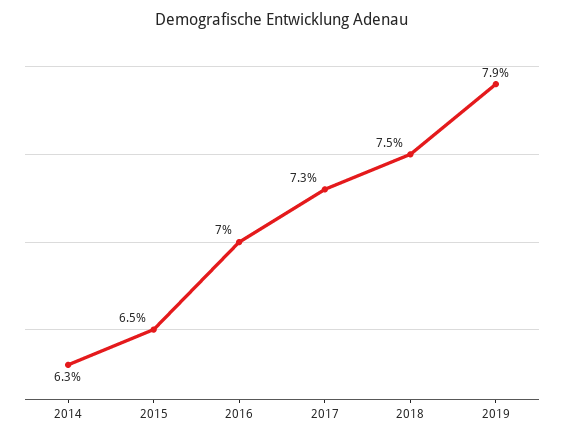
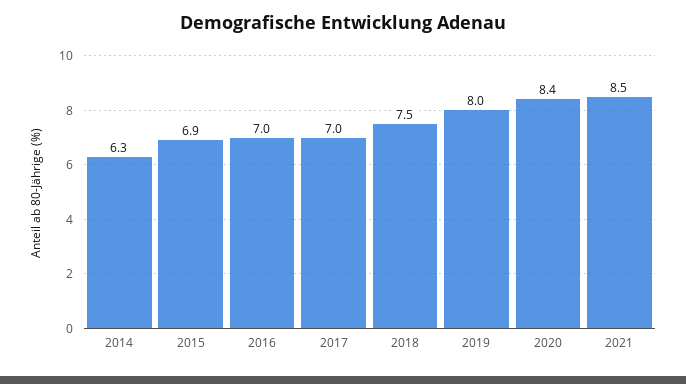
2015: 6.5 -> 6.9
2017: 7.3 -> 7
2019: 7.9 -> 8
2020: none -> 8.4
2021: none -> 8.5

